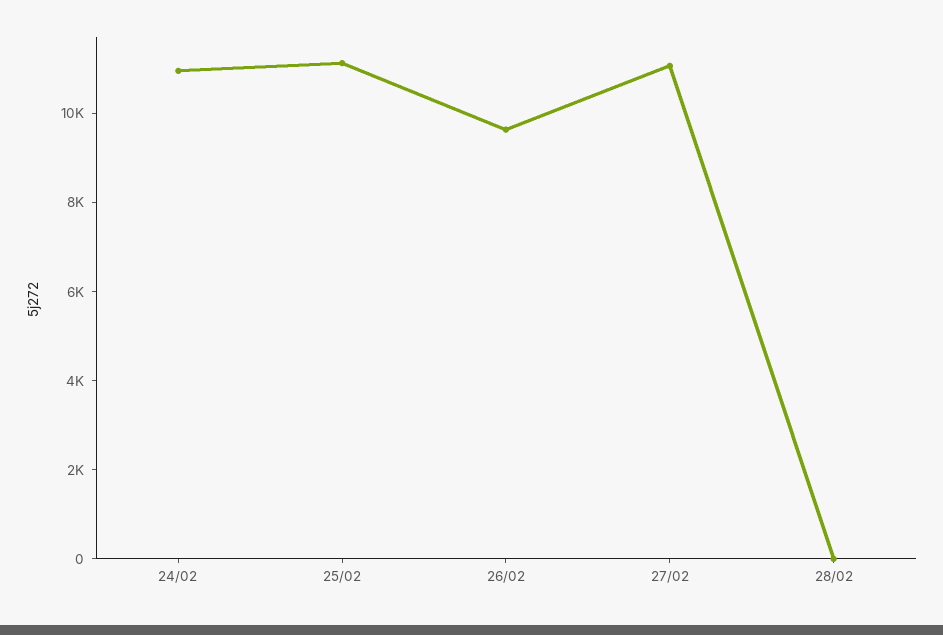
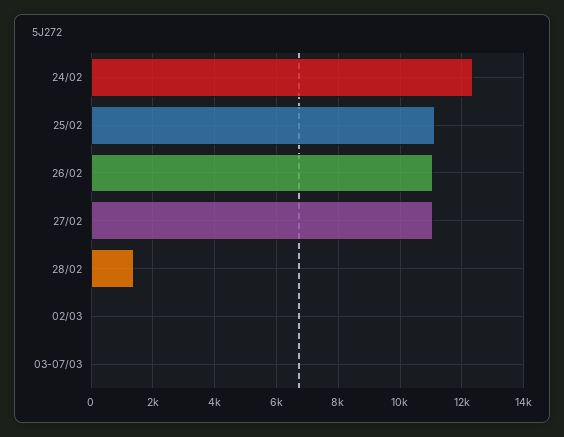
24/02: 11000 -> 12400
26/02: 9500 -> 11000
28/02: 0 -> 1400
02/03: none -> 0
03-07/03: none -> 0

